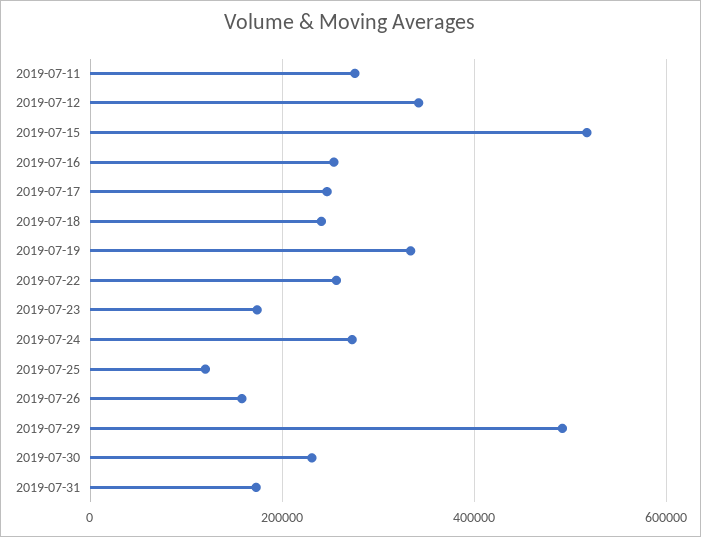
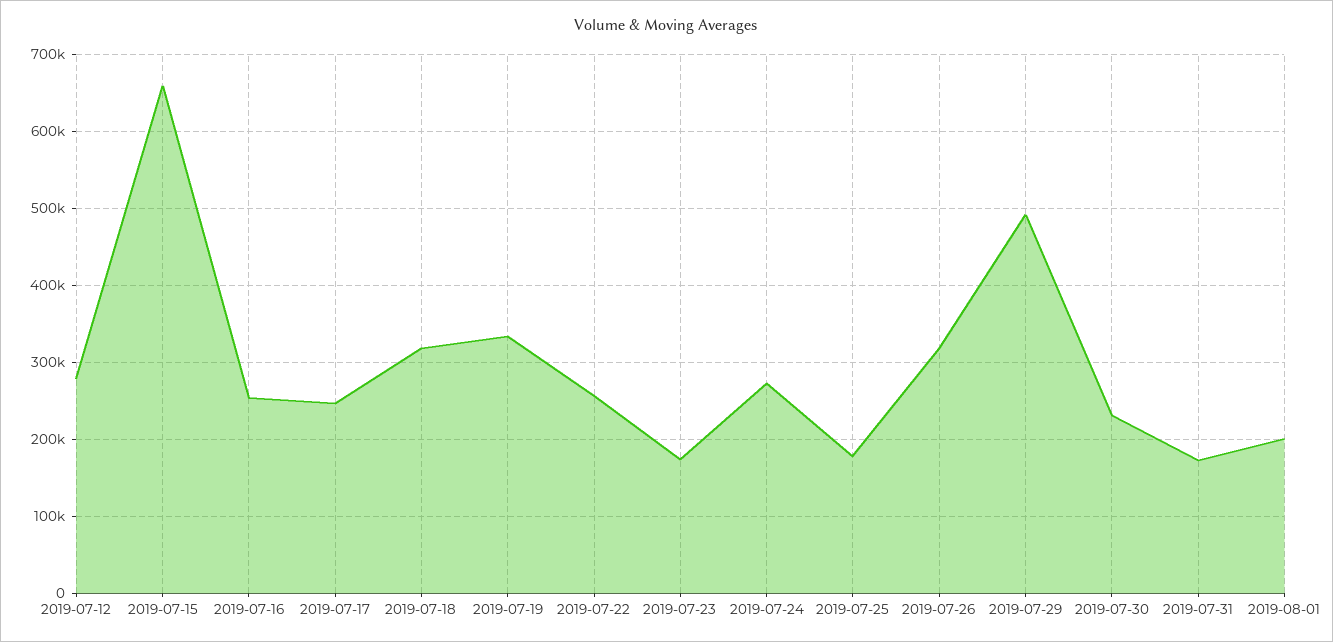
2019-07-11: 280000 -> none
2019-07-12: 340000 -> 280000
2019-07-15: 520000 -> 660000
2019-07-18: 240000 -> 320000
2019-07-25: 120000 -> 180000
2019-07-26: 160000 -> 320000
2019-08-01: none -> 200000

